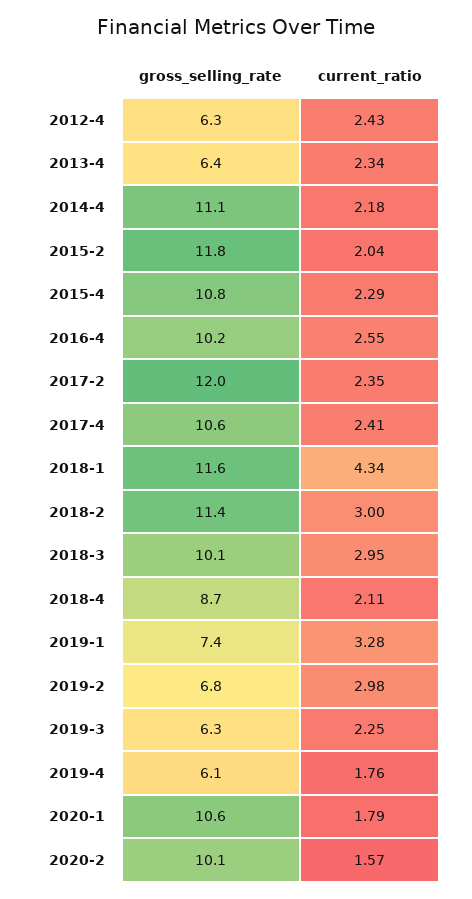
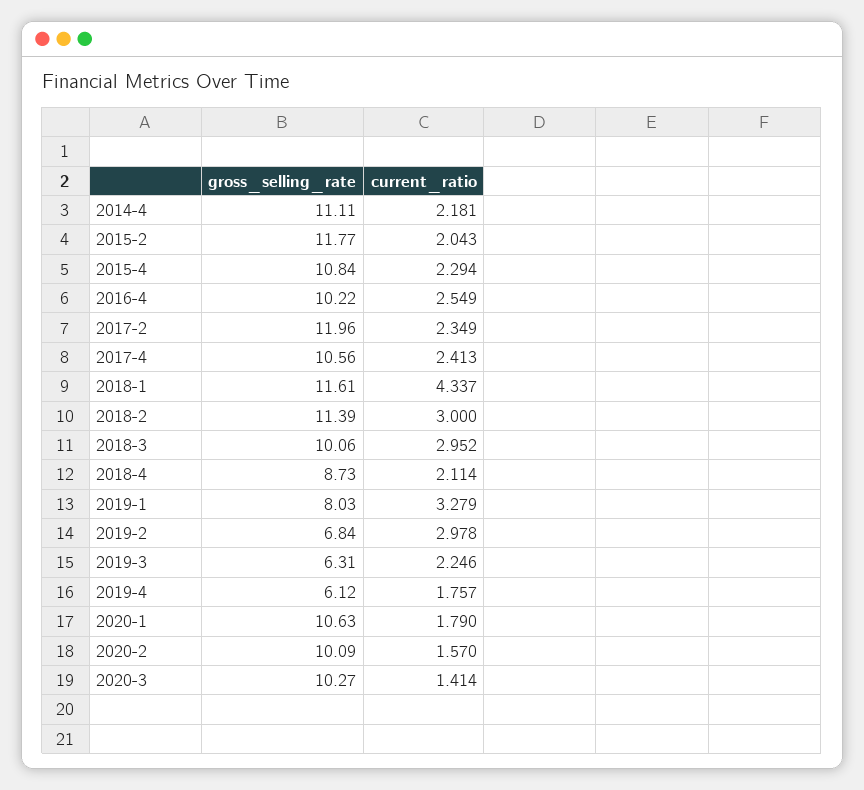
gross_selling_rate, 2012-4: 6.3 -> none
current_ratio, 2012-4: 2.43 -> none
gross_selling_rate, 2013-4: 6.4 -> none
current_ratio, 2013-4: 2.34 -> none
gross_selling_rate, 2019-1: 7.4 -> 8.03
gross_selling_rate, 2020-3: none -> 10.27
current_ratio, 2020-3: none -> 1.414

